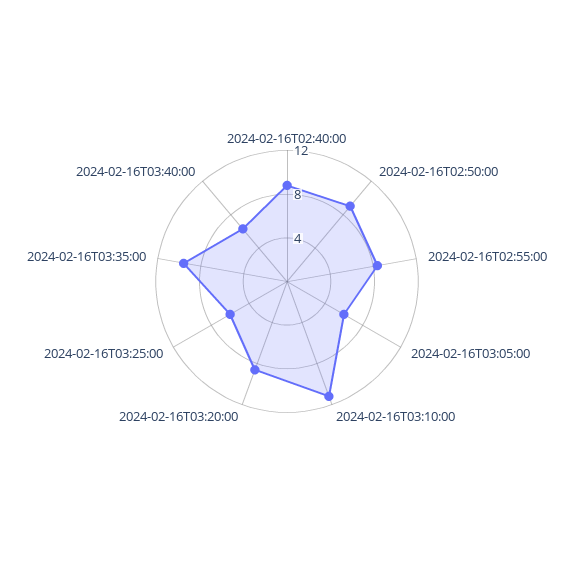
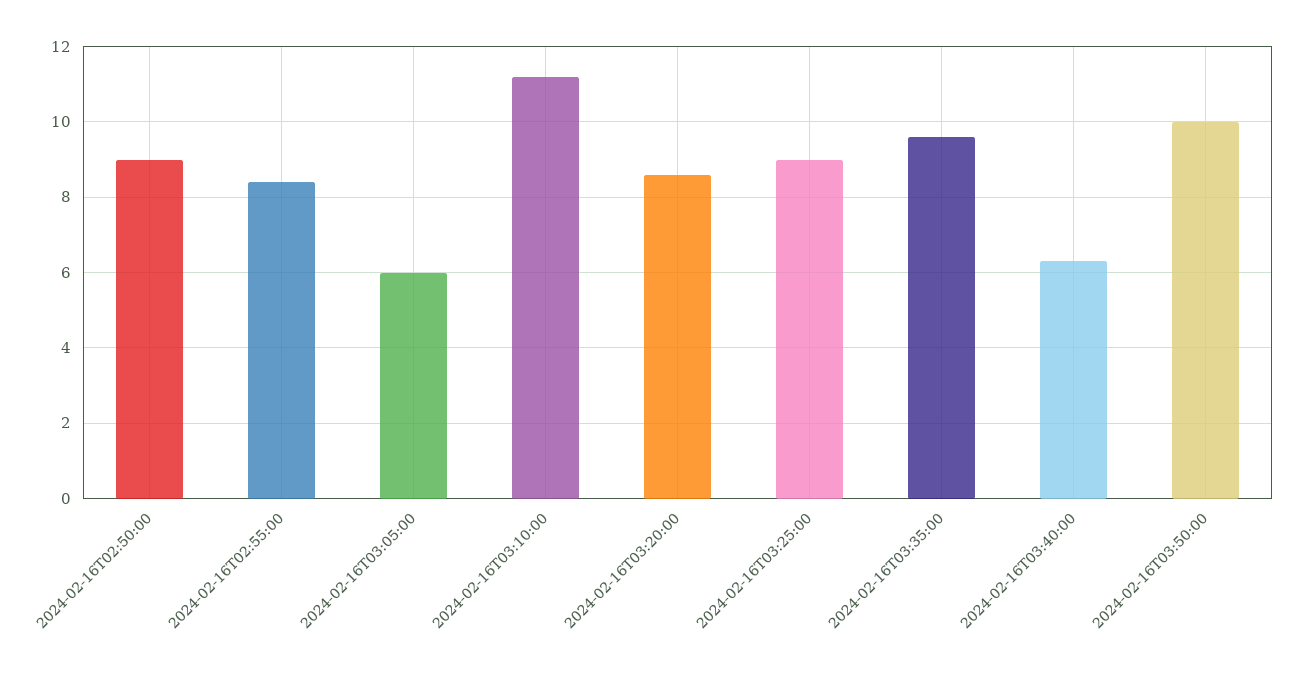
2024-02-16T02:40:00: 9 -> none
2024-02-16T03:25:00: 6 -> 9
2024-02-16T03:50:00: none -> 10

